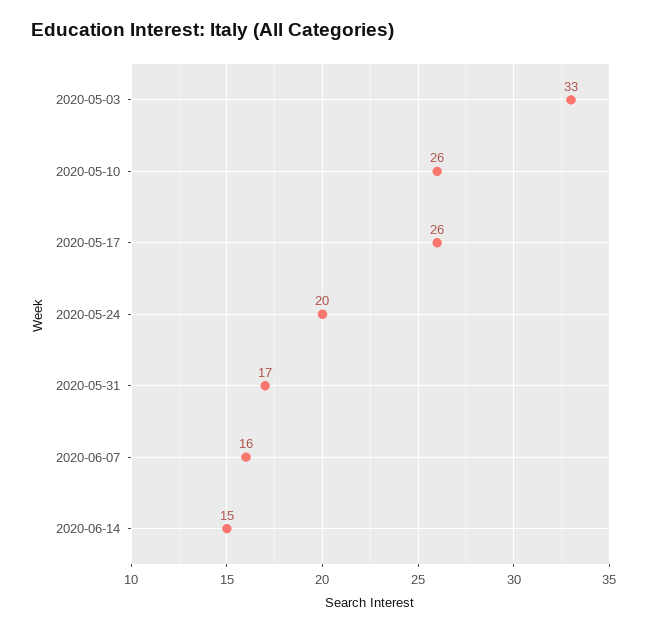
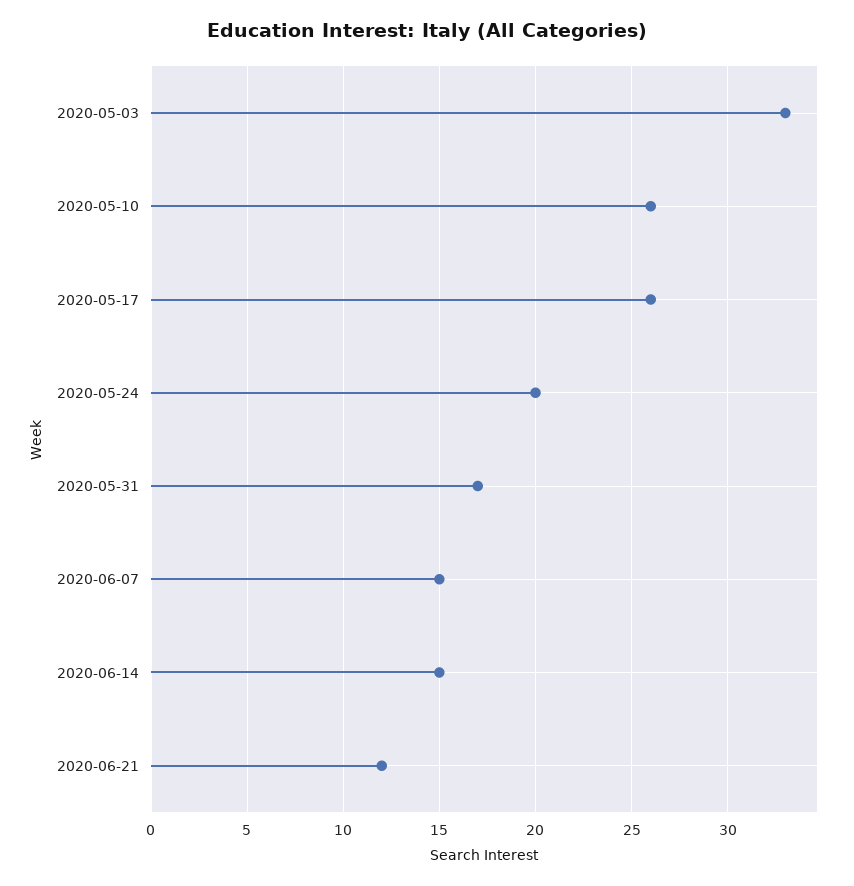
2020-06-07: 16 -> 15
2020-06-21: none -> 12

